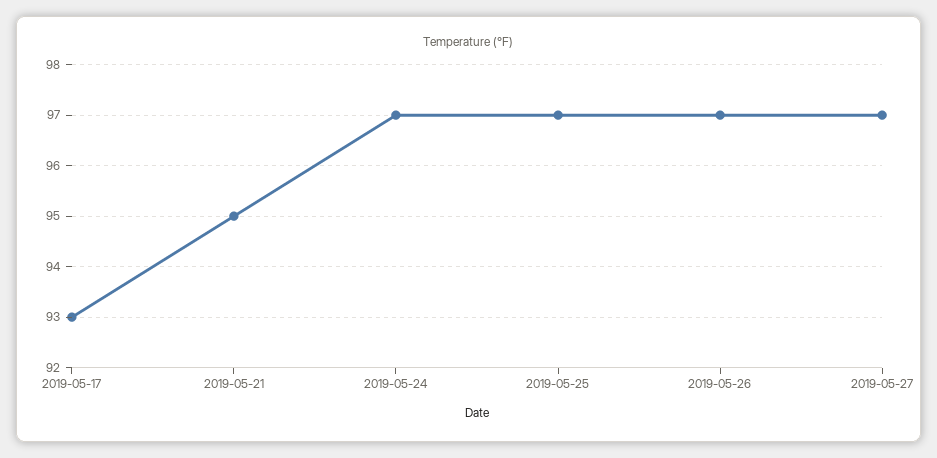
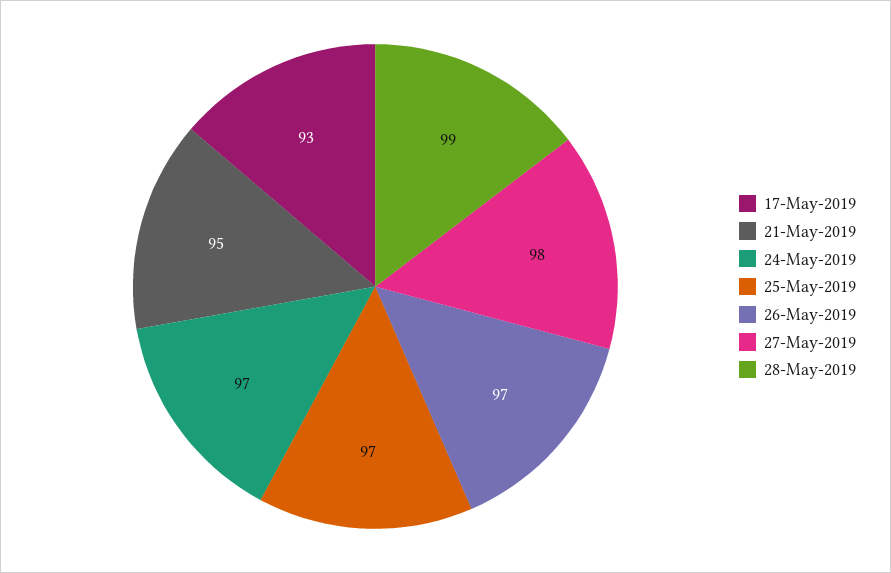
2019-05-27: 97 -> 98
28-May-2019: none -> 99

